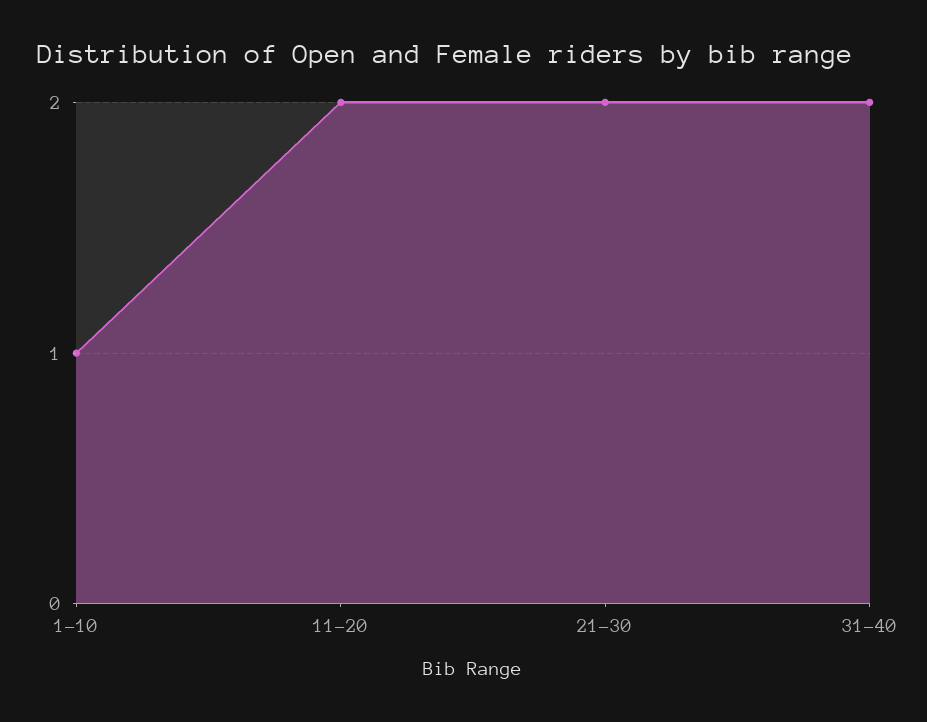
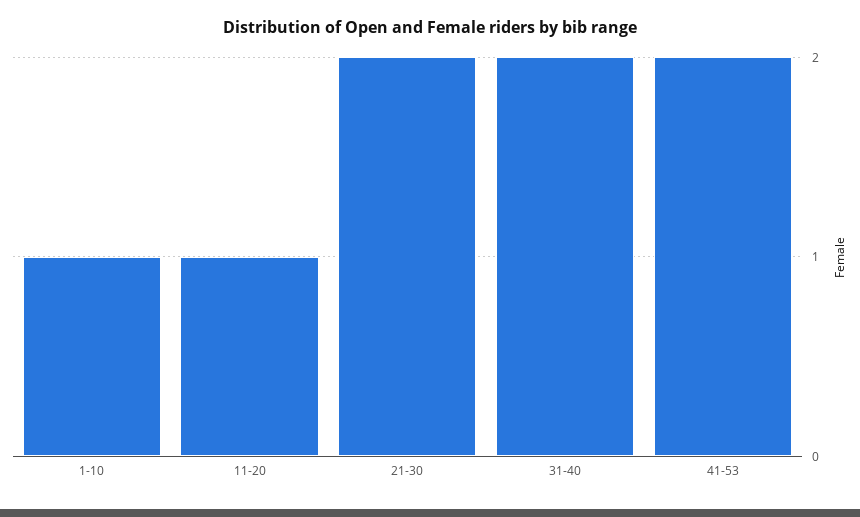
11-20: 2 -> 1
41-53: none -> 2

